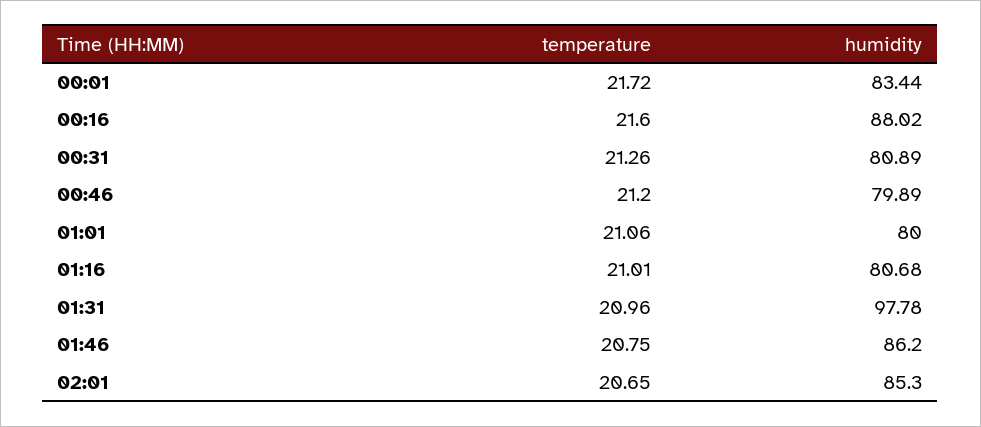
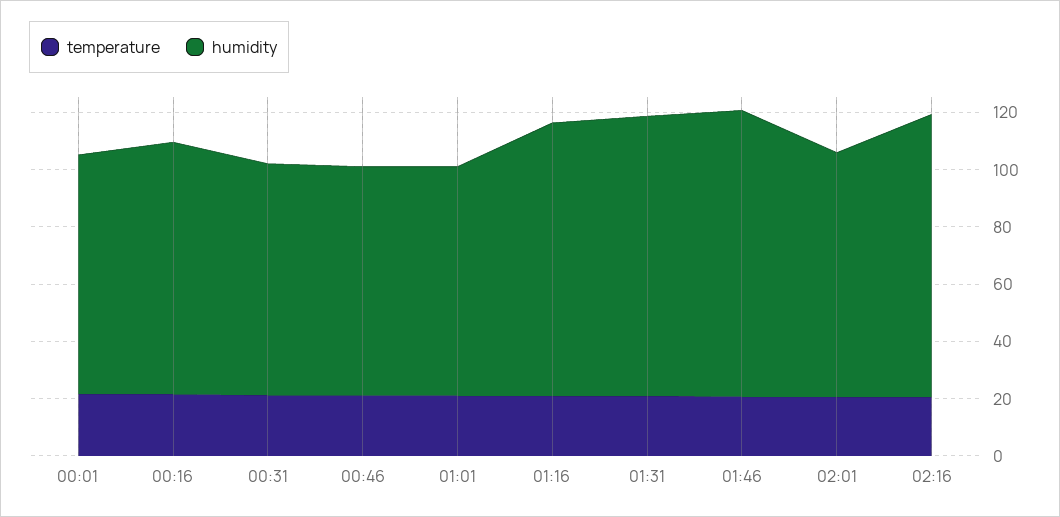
humidity, 01:16: 80.68 -> 95
humidity, 01:46: 86.2 -> 100
temperature, 02:16: none -> 20
humidity, 02:16: none -> 100

